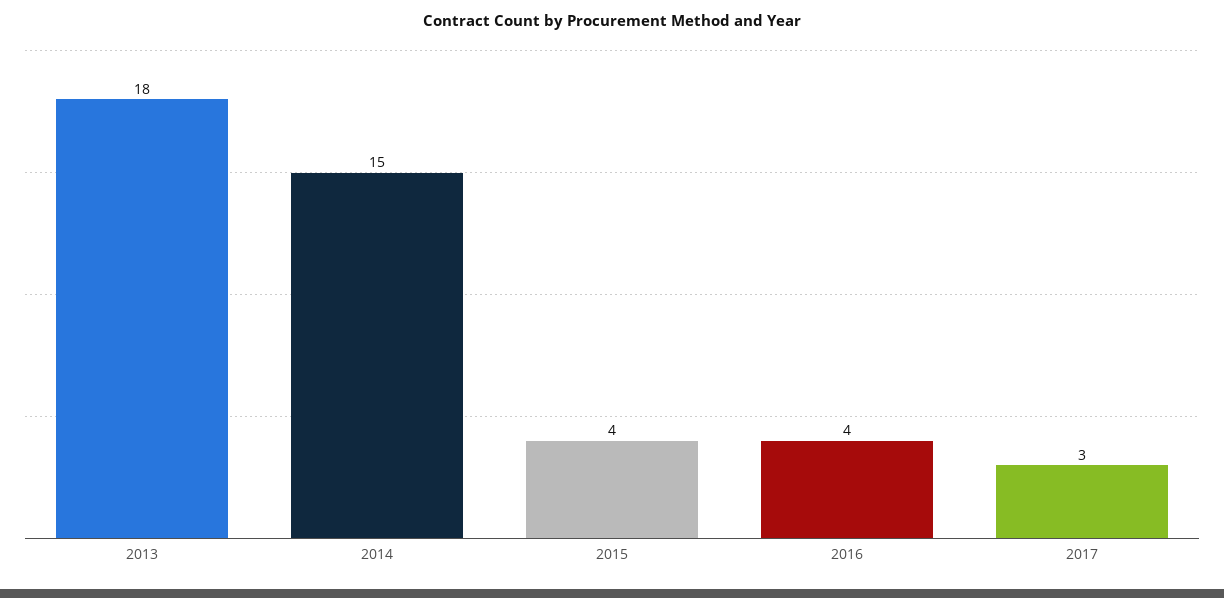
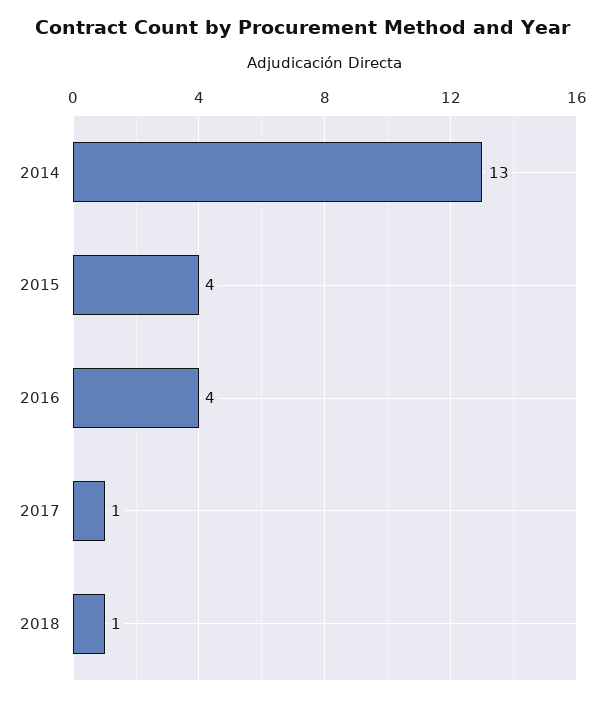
2013: 18 -> none
2014: 15 -> 13
2017: 3 -> 1
2018: none -> 1

